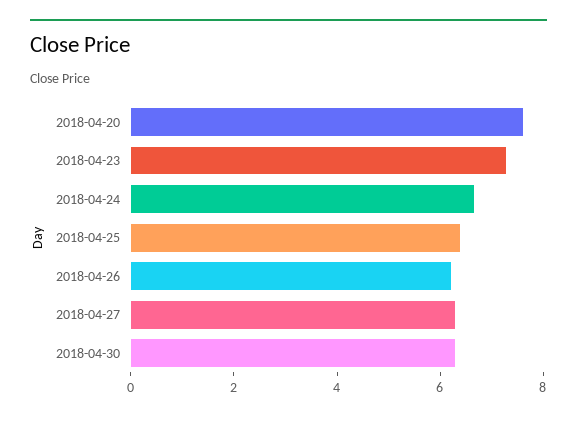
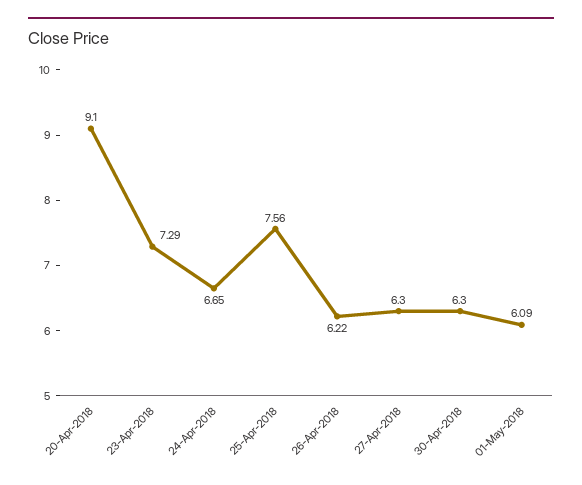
2018-04-20: 7.5 -> 9.1
2018-04-25: 6.5 -> 7.56
01-May-2018: none -> 6.09

